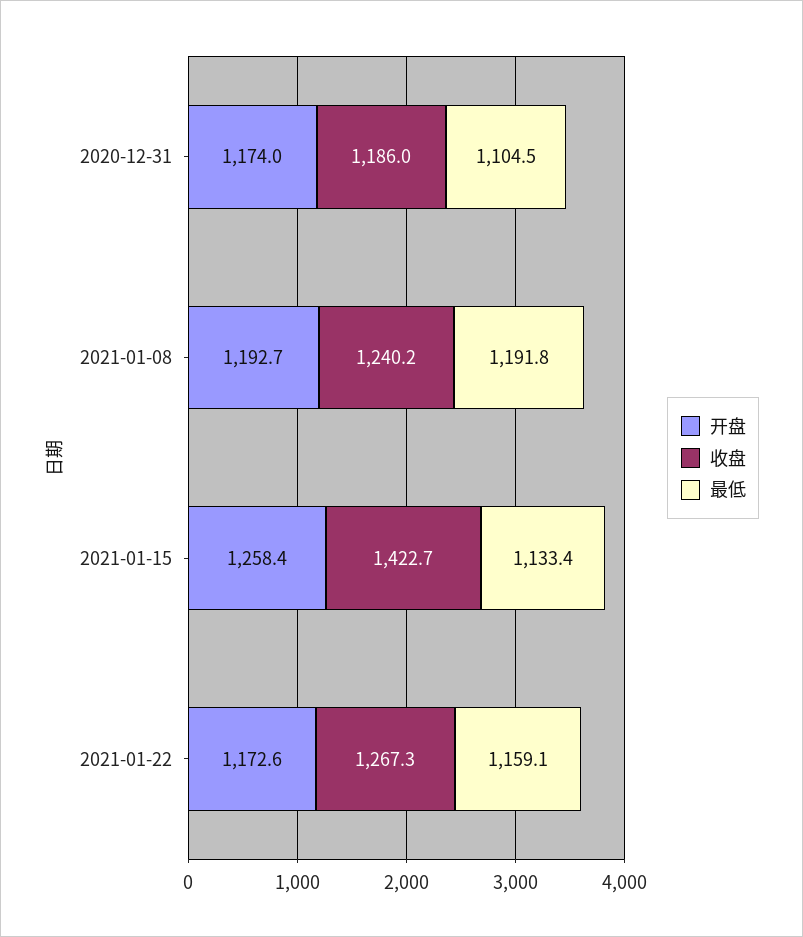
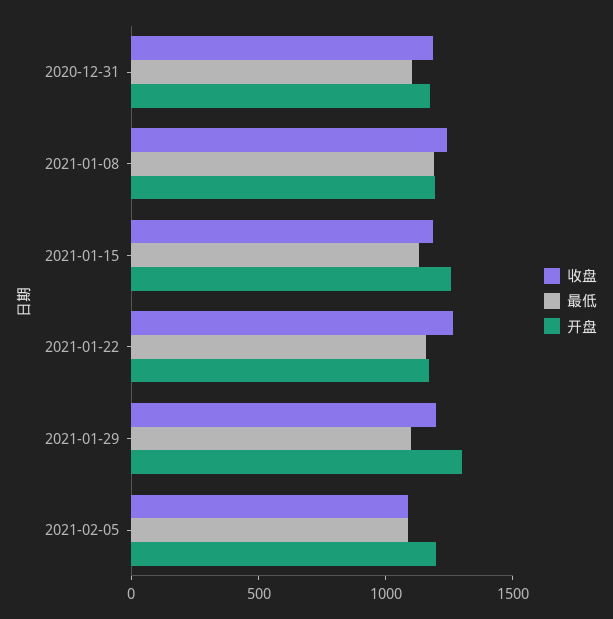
收盘, 2021-01-15: 1422.7 -> 1200
收盘, 2021-01-29: none -> 1200
最低, 2021-01-29: none -> 1100
开盘, 2021-01-29: none -> 1300
收盘, 2021-02-05: none -> 1100
最低, 2021-02-05: none -> 1100
开盘, 2021-02-05: none -> 1200

